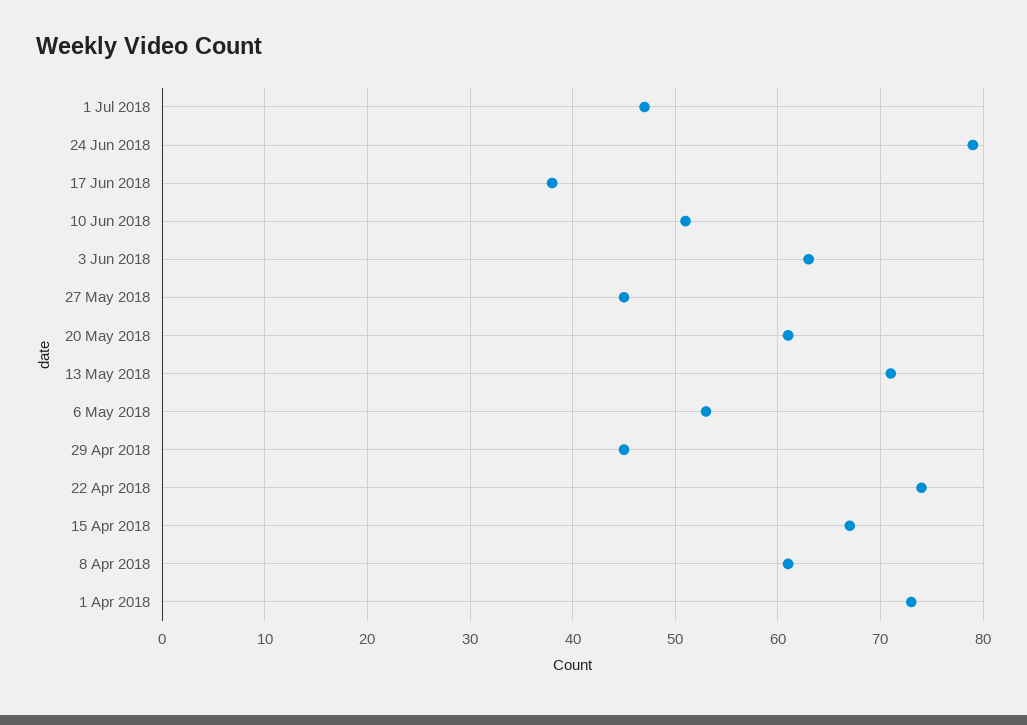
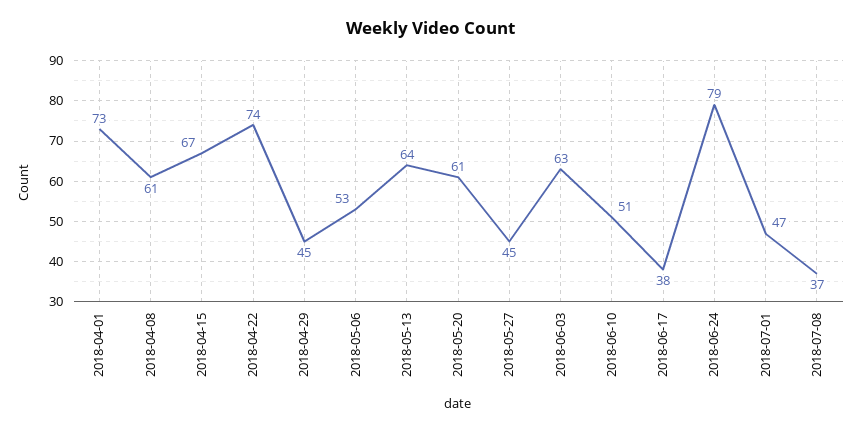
13 May 2018: 71 -> 64
2018-07-08: none -> 37

